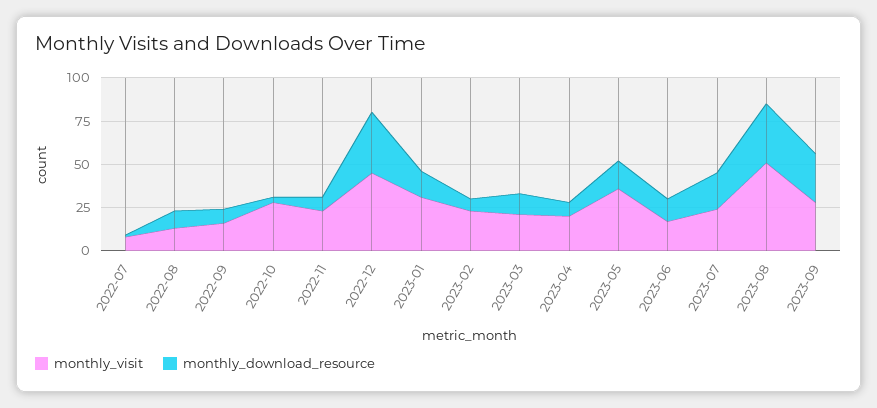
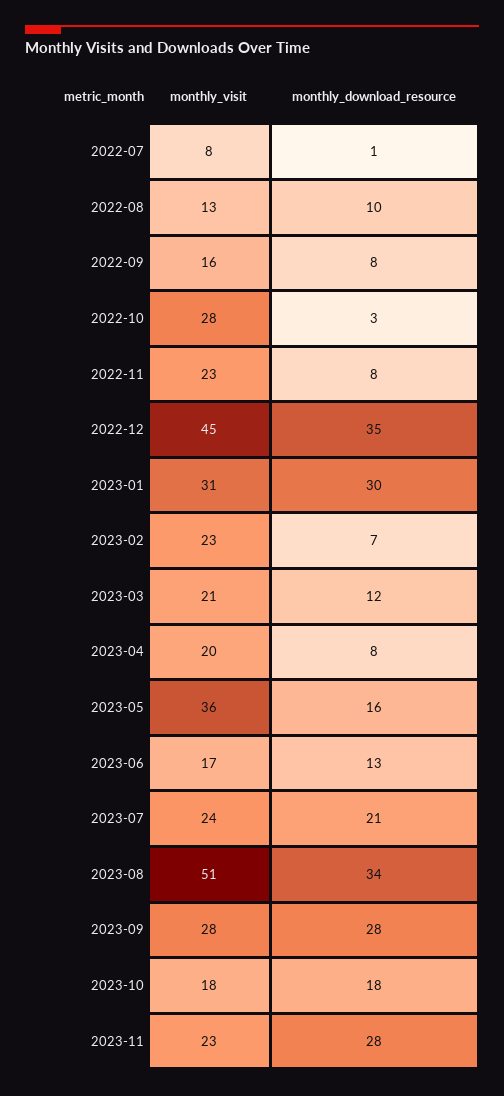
monthly_download_resource, 2023-01: 15 -> 30
monthly_visit, 2023-10: none -> 18
monthly_download_resource, 2023-10: none -> 18
monthly_visit, 2023-11: none -> 23
monthly_download_resource, 2023-11: none -> 28

